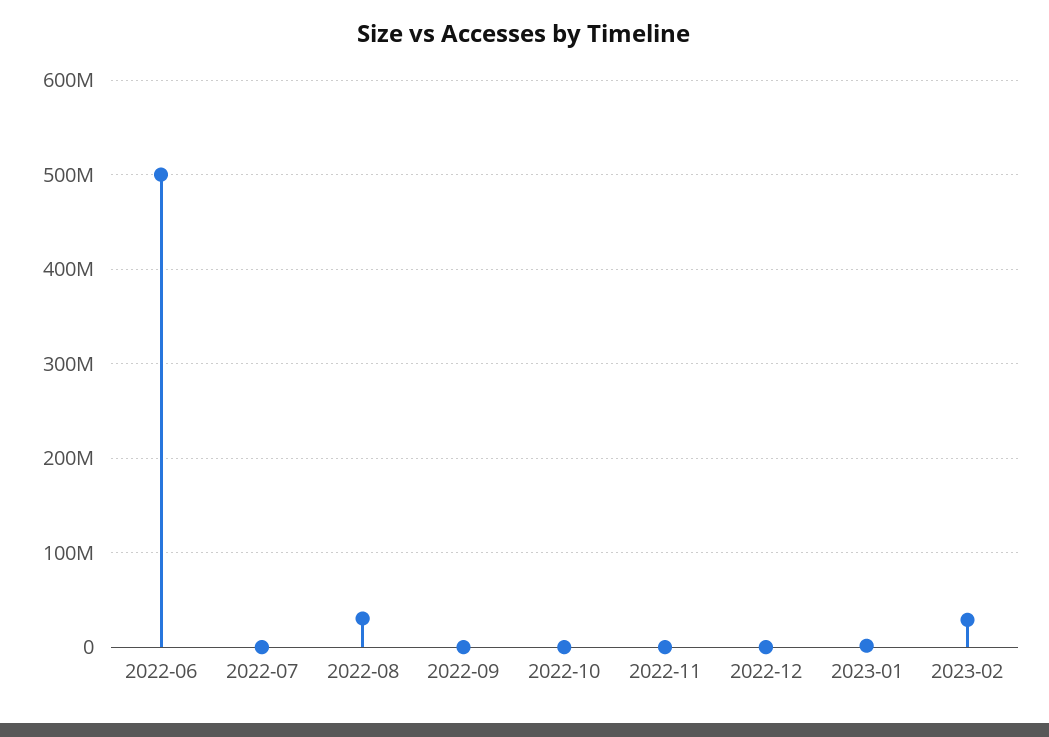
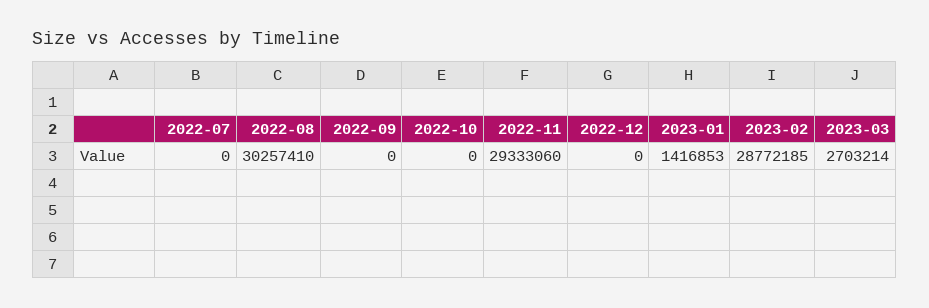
2022-06: 500000000 -> none
2022-11: 0 -> 29333060
2023-03: none -> 2703214

